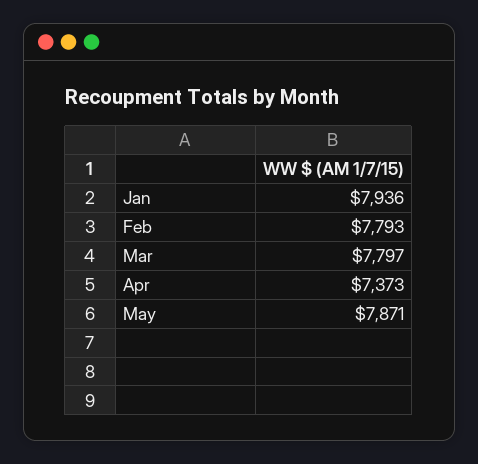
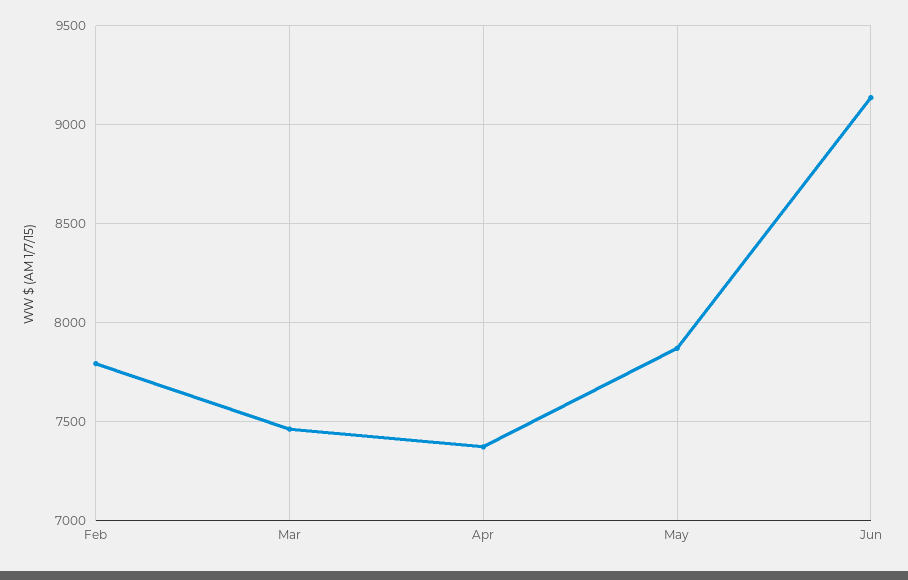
Jan: 7936 -> none
Mar: 7797 -> 7450
Jun: none -> 9150

